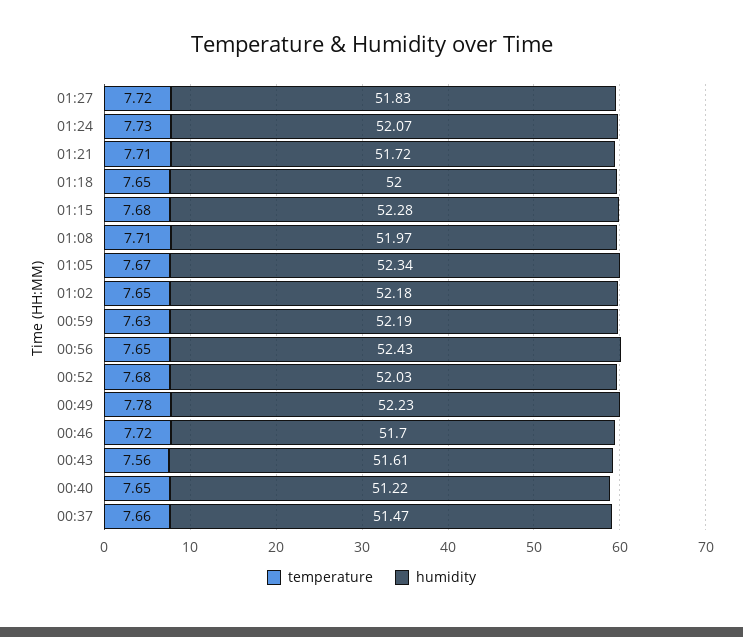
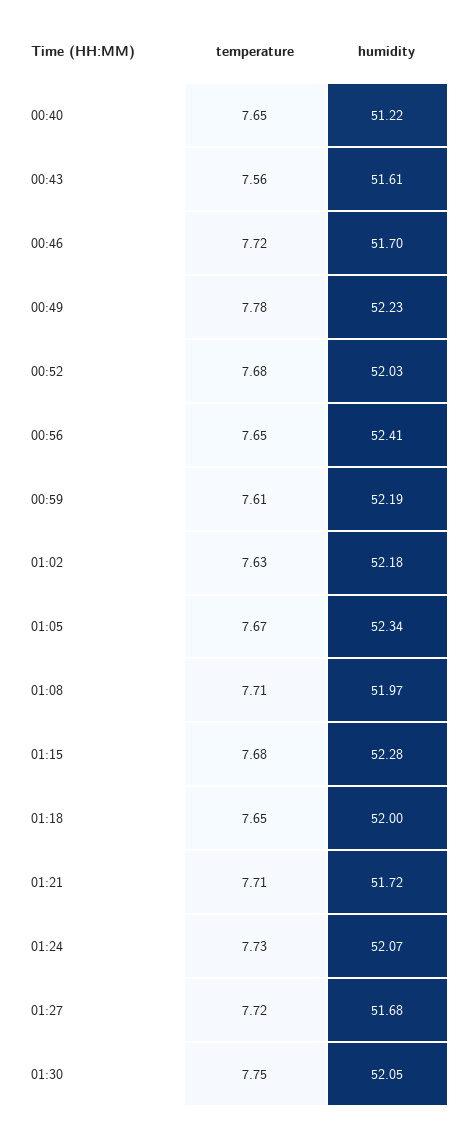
humidity, 01:27: 51.83 -> 51.68
temperature, 01:02: 7.65 -> 7.63
temperature, 00:59: 7.63 -> 7.61
humidity, 00:56: 52.43 -> 52.41
temperature, 00:37: 7.66 -> none
humidity, 00:37: 51.47 -> none
temperature, 01:30: none -> 7.75
humidity, 01:30: none -> 52.05

